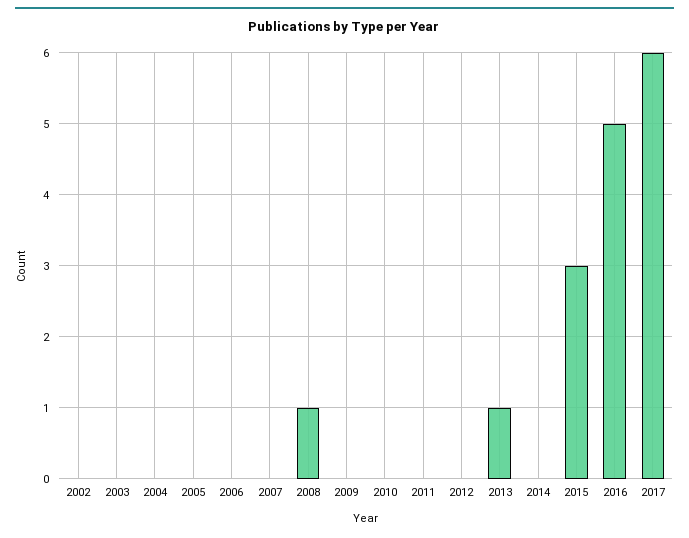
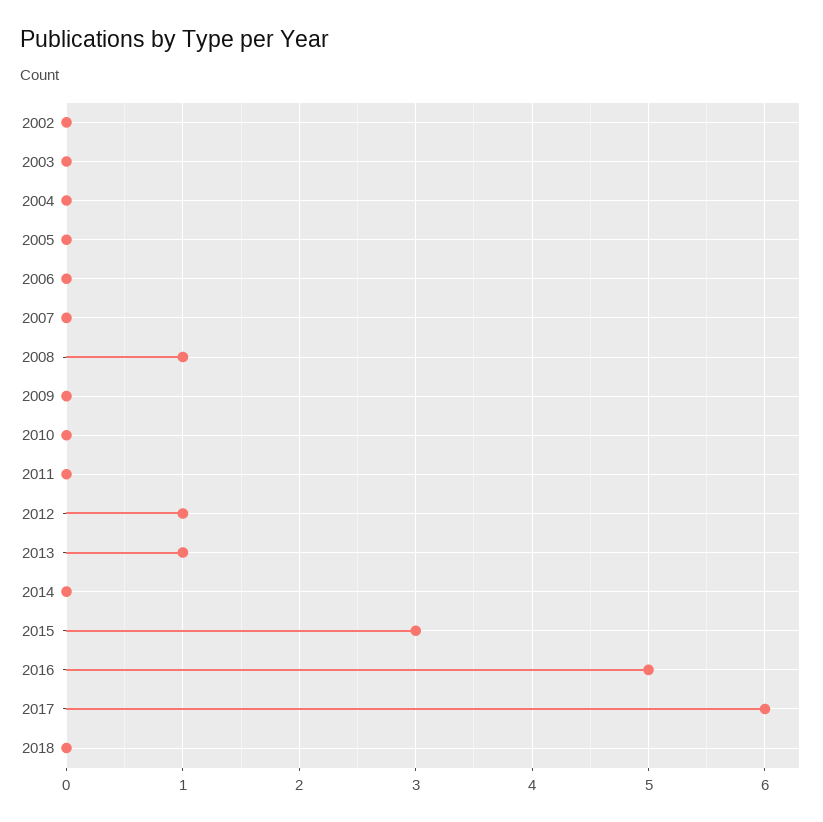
2012: 0 -> 1
2018: none -> 0

